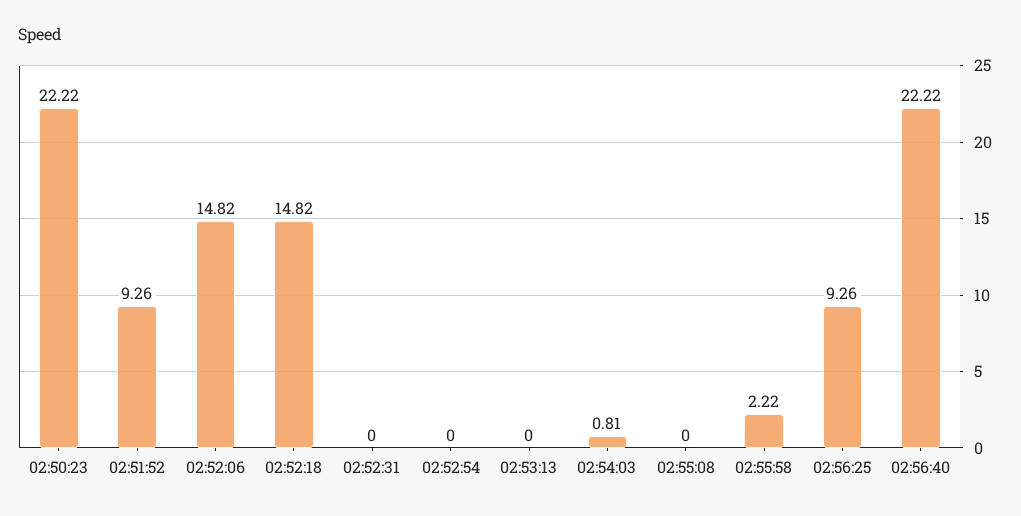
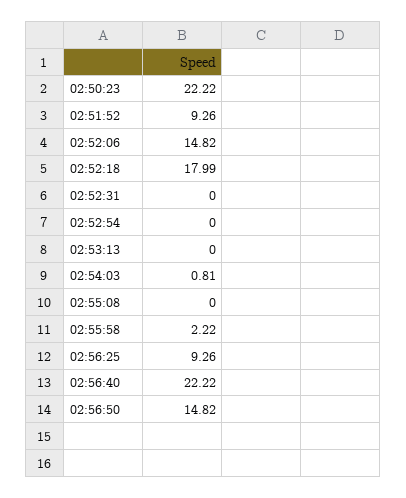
02:52:18: 14.82 -> 17.99
02:56:50: none -> 14.82

